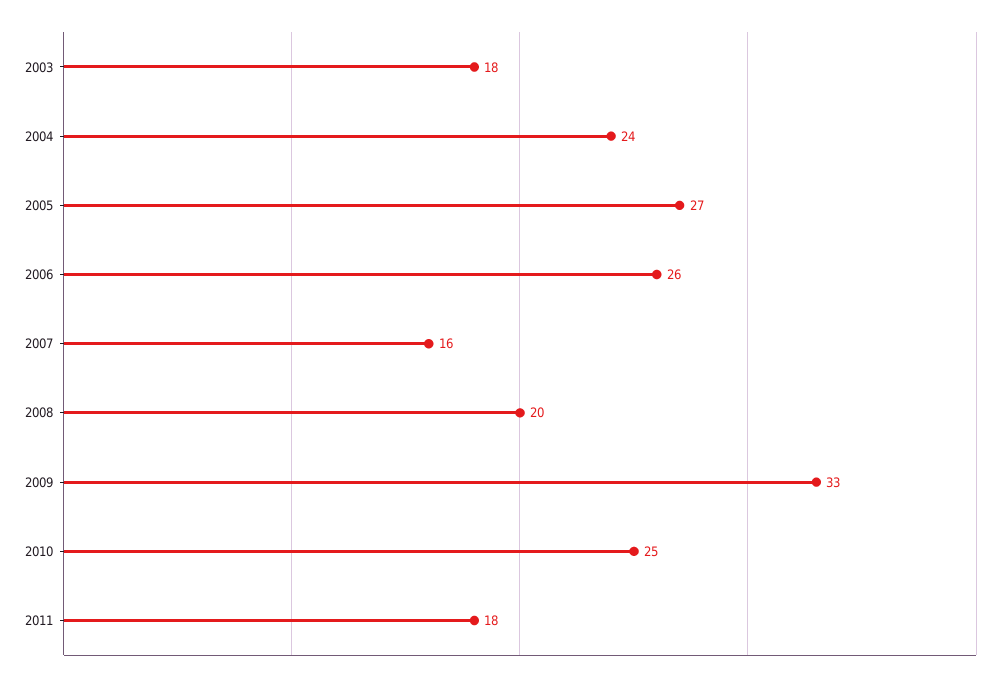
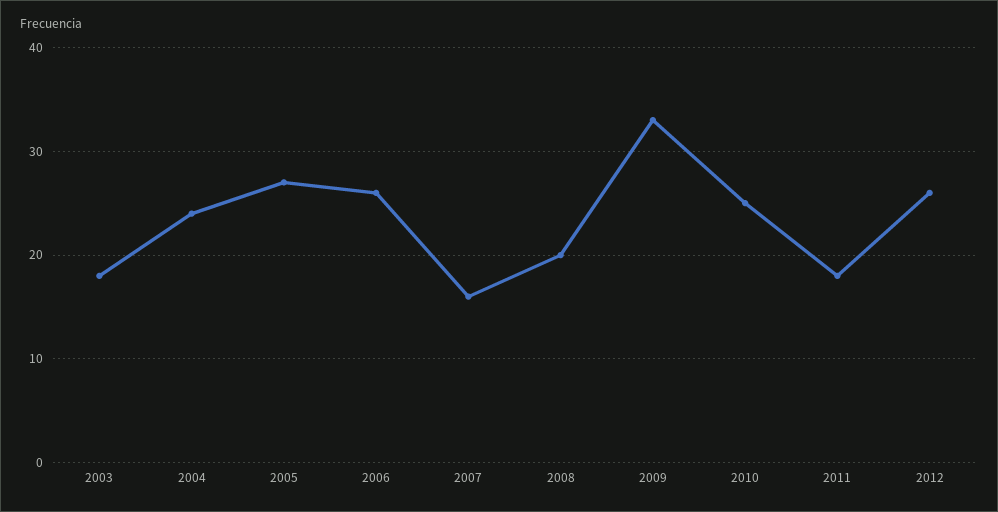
2012: none -> 26

